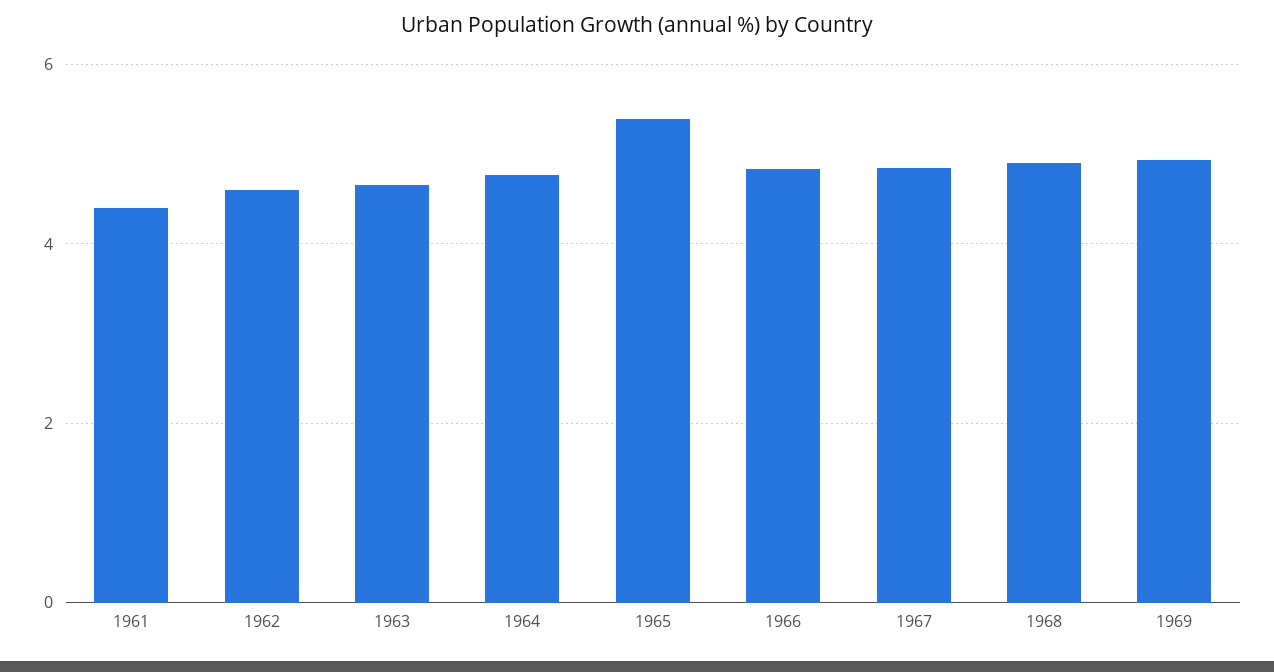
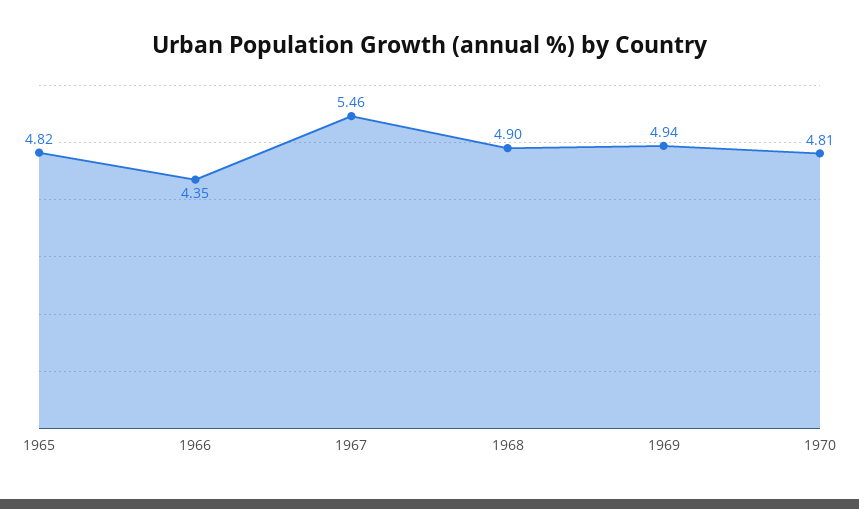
1961: 4.4 -> none
1962: 4.6 -> none
1963: 4.6 -> none
1964: 4.8 -> none
1965: 5.4 -> 4.82
1966: 4.8 -> 4.35
1967: 4.8 -> 5.46
1970: none -> 4.81

